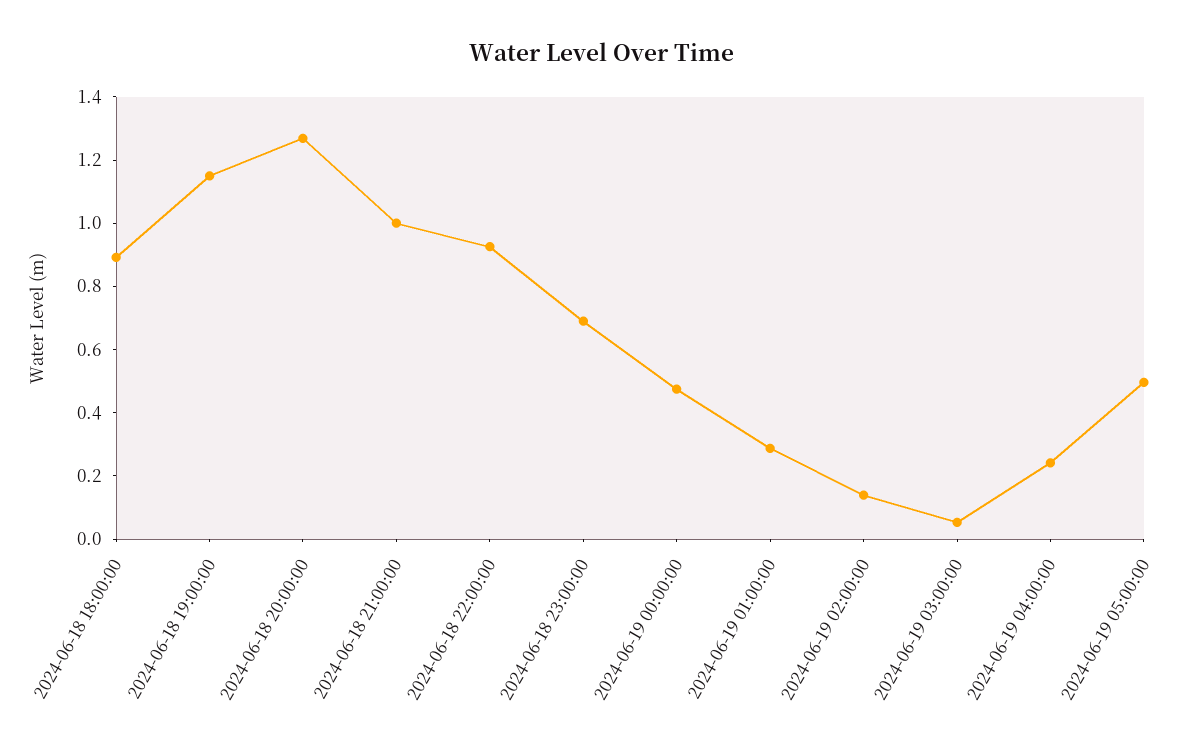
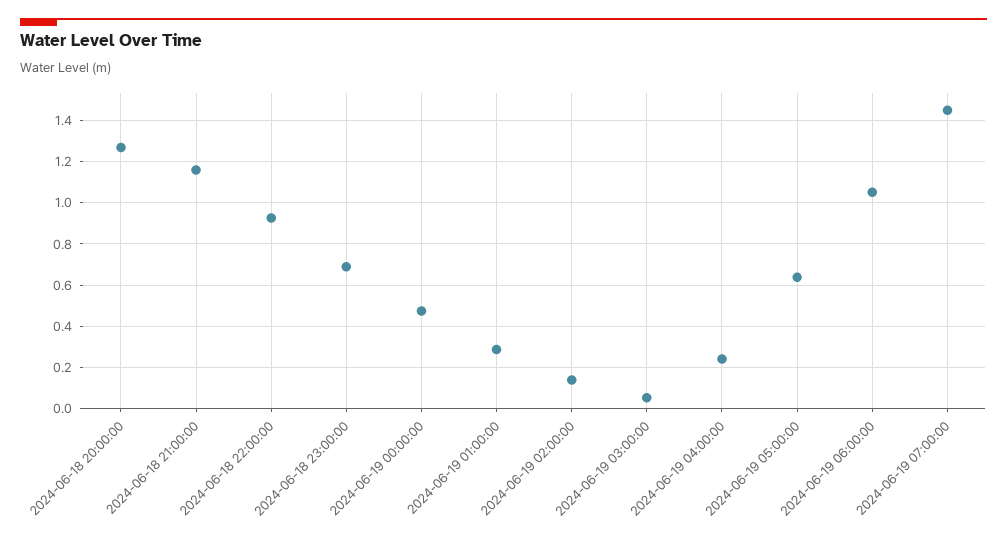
2024-06-18 18:00:00: 0.9 -> none
2024-06-18 19:00:00: 1.15 -> none
2024-06-18 21:00:00: 1 -> 1.15
2024-06-19 05:00:00: 0.5 -> 0.65
2024-06-19 06:00:00: none -> 1.05
2024-06-19 07:00:00: none -> 1.45

